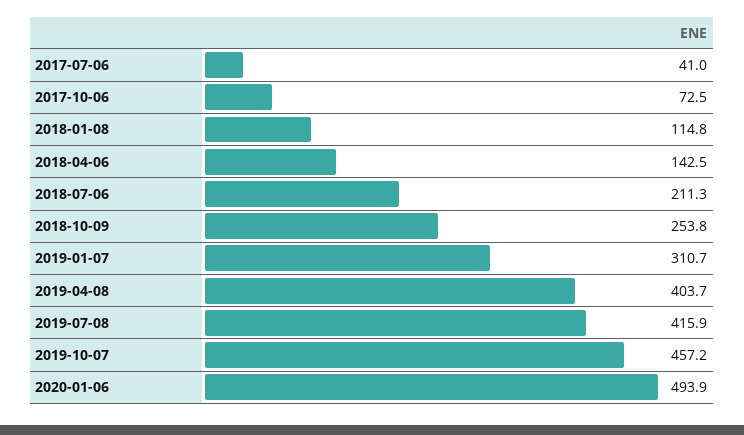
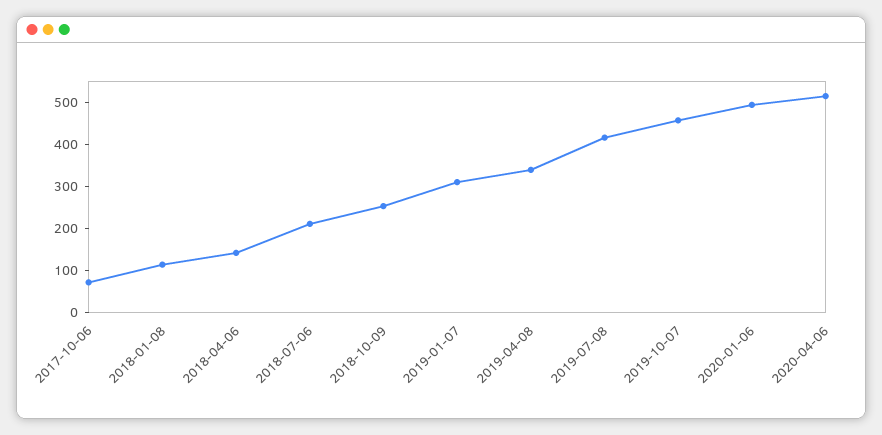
2017-07-06: 41 -> none
2019-04-08: 403.7 -> 340
2020-04-06: none -> 520

